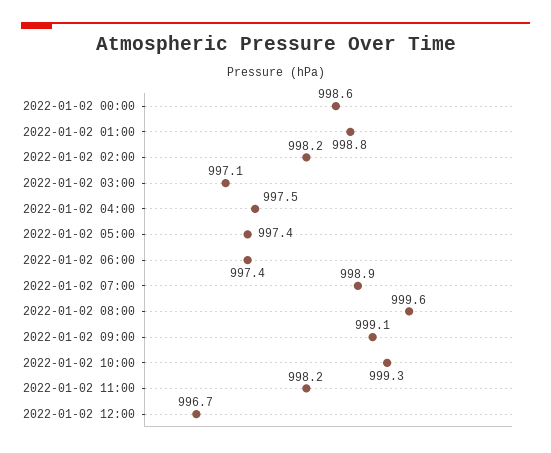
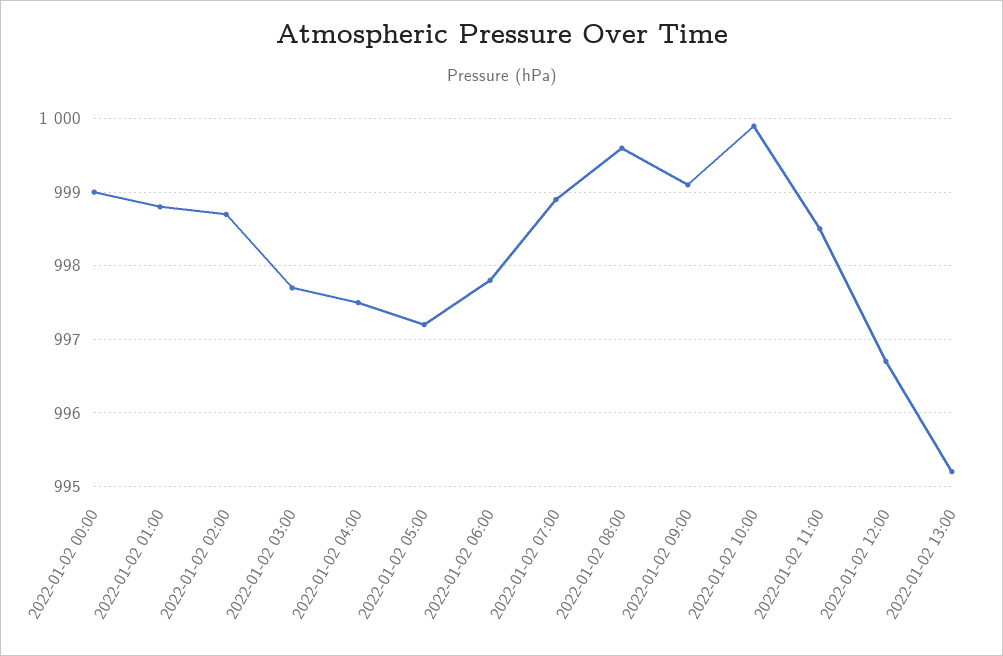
2022-01-02 00:00: 998.6 -> 999
2022-01-02 02:00: 998.2 -> 998.7
2022-01-02 03:00: 997.1 -> 997.7
2022-01-02 05:00: 997.4 -> 997.2
2022-01-02 06:00: 997.4 -> 997.8
2022-01-02 10:00: 999.3 -> 999.9
2022-01-02 11:00: 998.2 -> 998.5
2022-01-02 13:00: none -> 995.2

